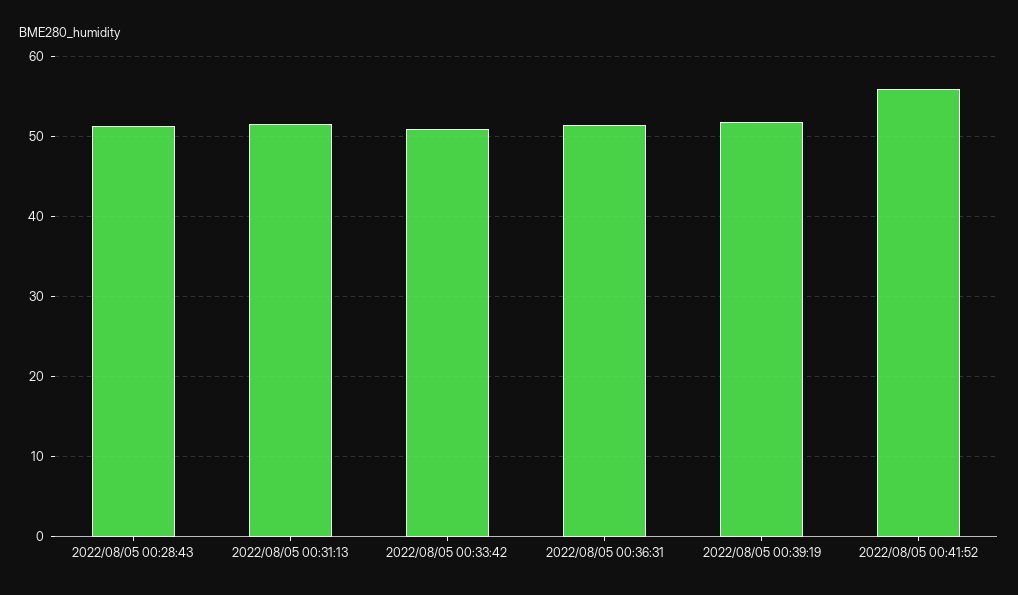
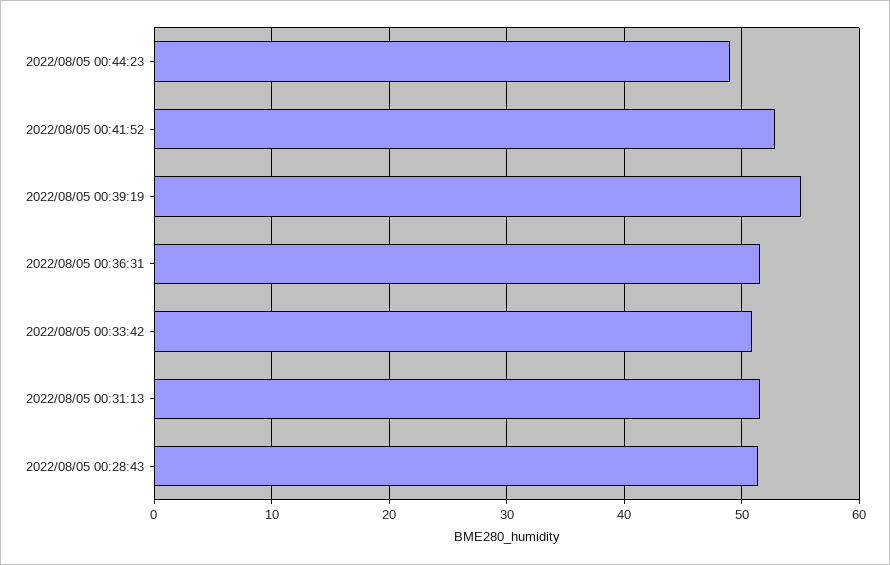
2022/08/05 00:39:19: 52 -> 55
2022/08/05 00:41:52: 56 -> 53
2022/08/05 00:44:23: none -> 49

